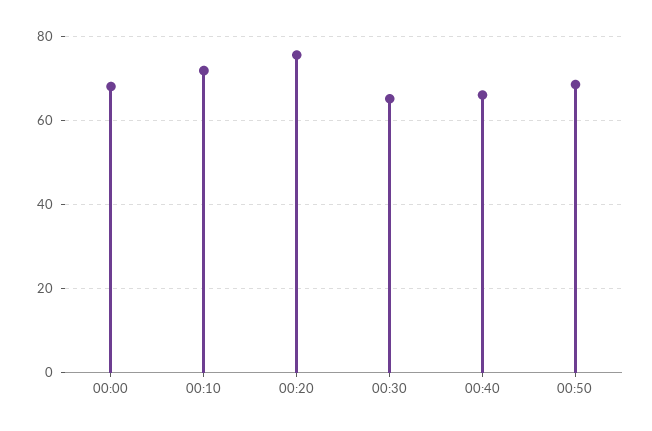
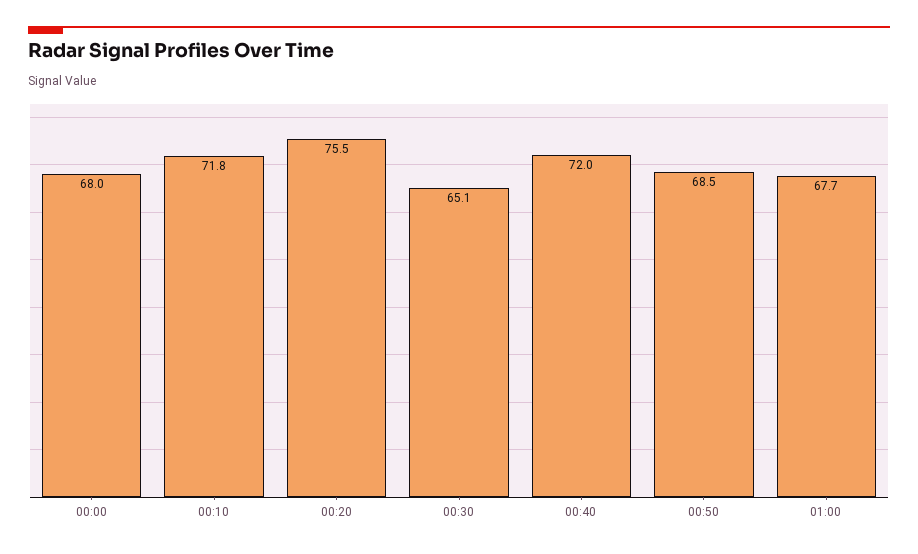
00:40: 66 -> 72
01:00: none -> 67.7

